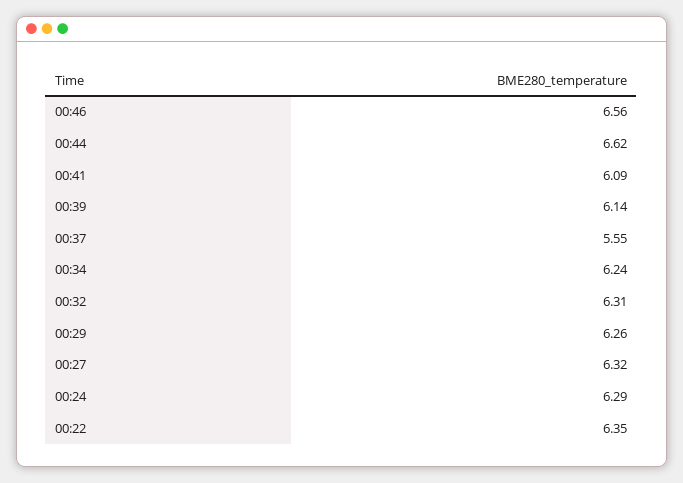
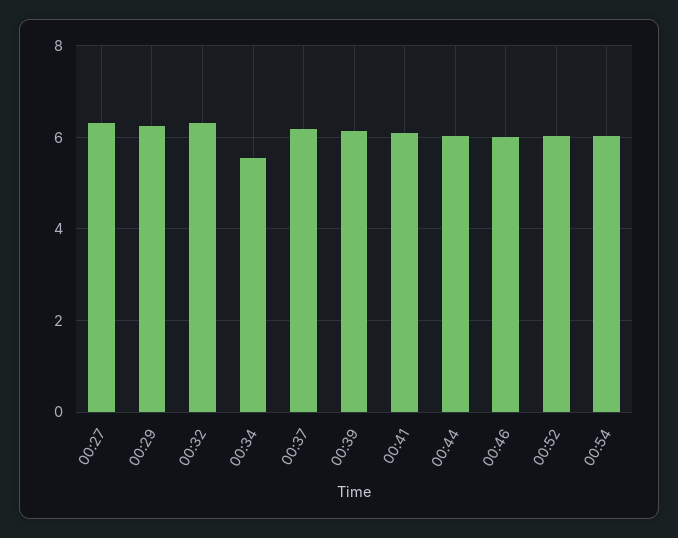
00:46: 6.56 -> 6
00:44: 6.62 -> 6
00:37: 5.55 -> 6.2
00:34: 6.24 -> 5.6
00:24: 6.29 -> none
00:22: 6.35 -> none
00:52: none -> 6
00:54: none -> 6

